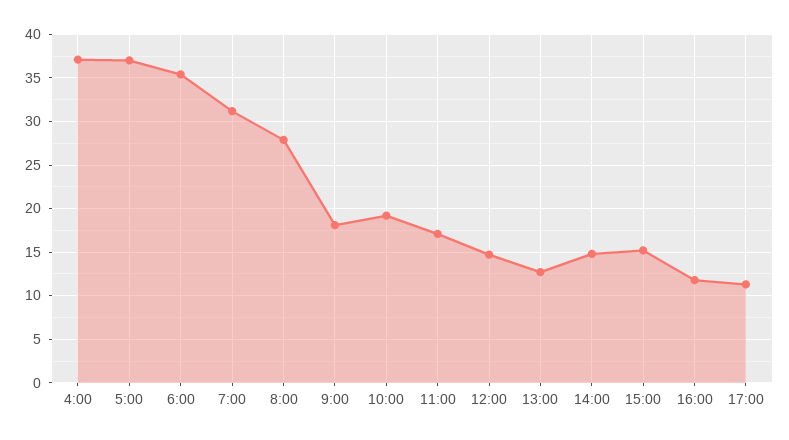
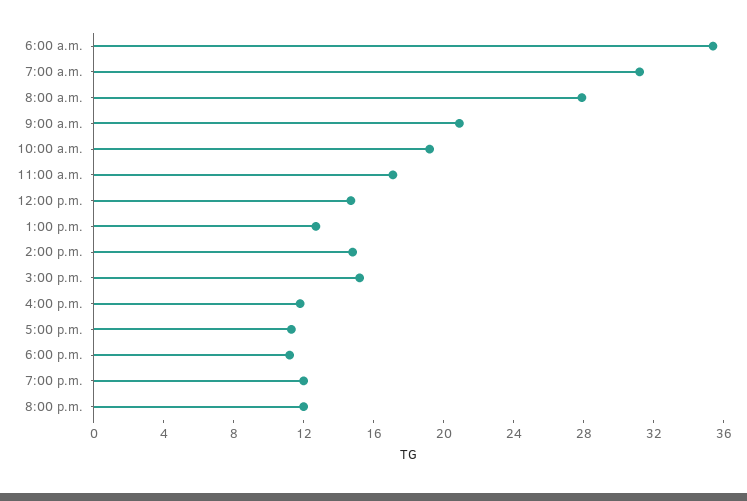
4:00: 37 -> none
5:00: 37 -> none
9:00: 18 -> 21
6:00 p.m.: none -> 11
7:00 p.m.: none -> 12
8:00 p.m.: none -> 12

